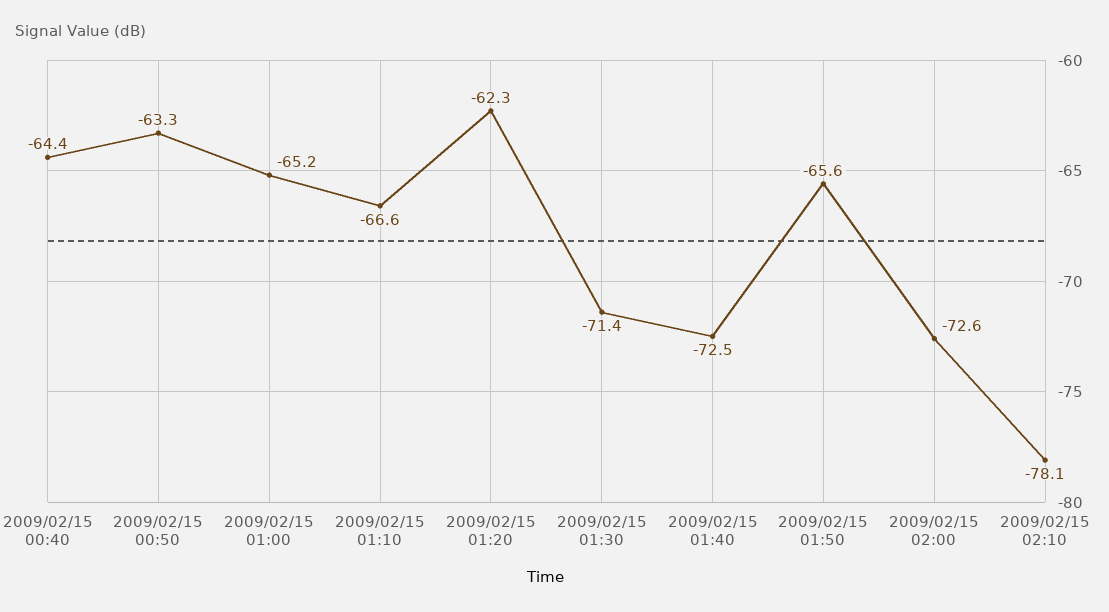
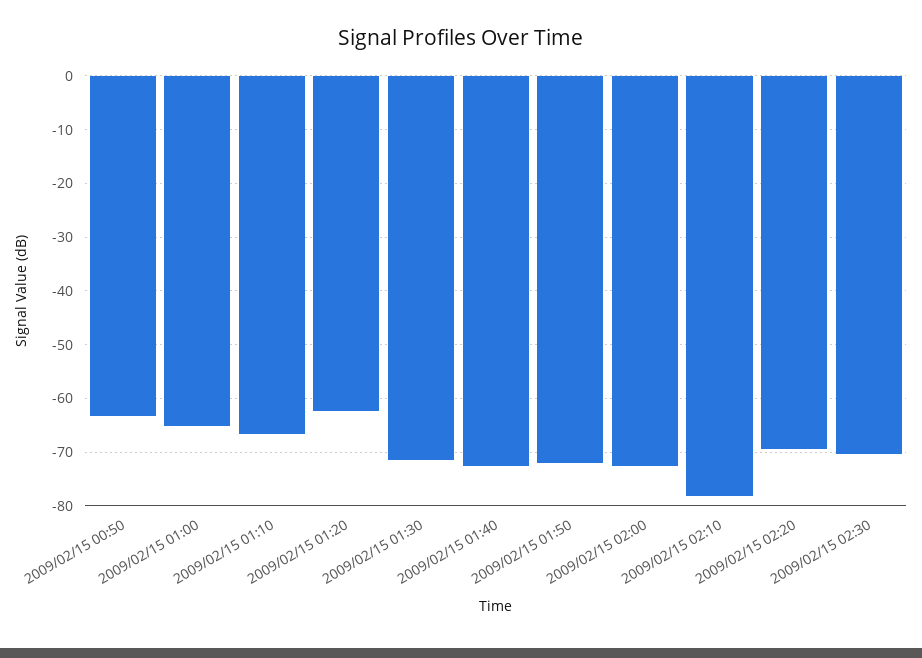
2009/02/15 00:40: -64.4 -> none
2009/02/15 01:50: -65.6 -> -72
2009/02/15 02:20: none -> -70
2009/02/15 02:30: none -> -70

